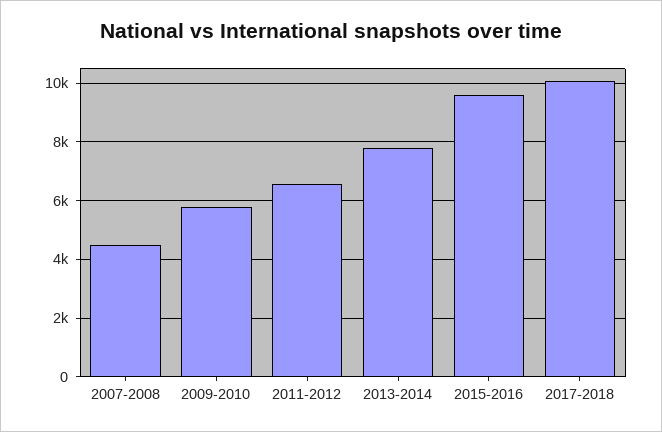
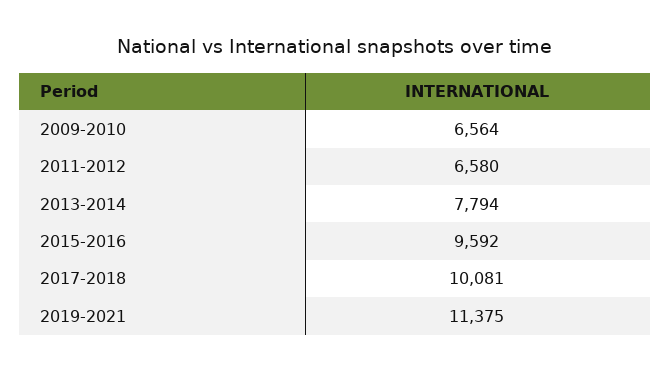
2007-2008: 4500 -> none
2009-2010: 5750 -> 6564
2019-2021: none -> 11375

